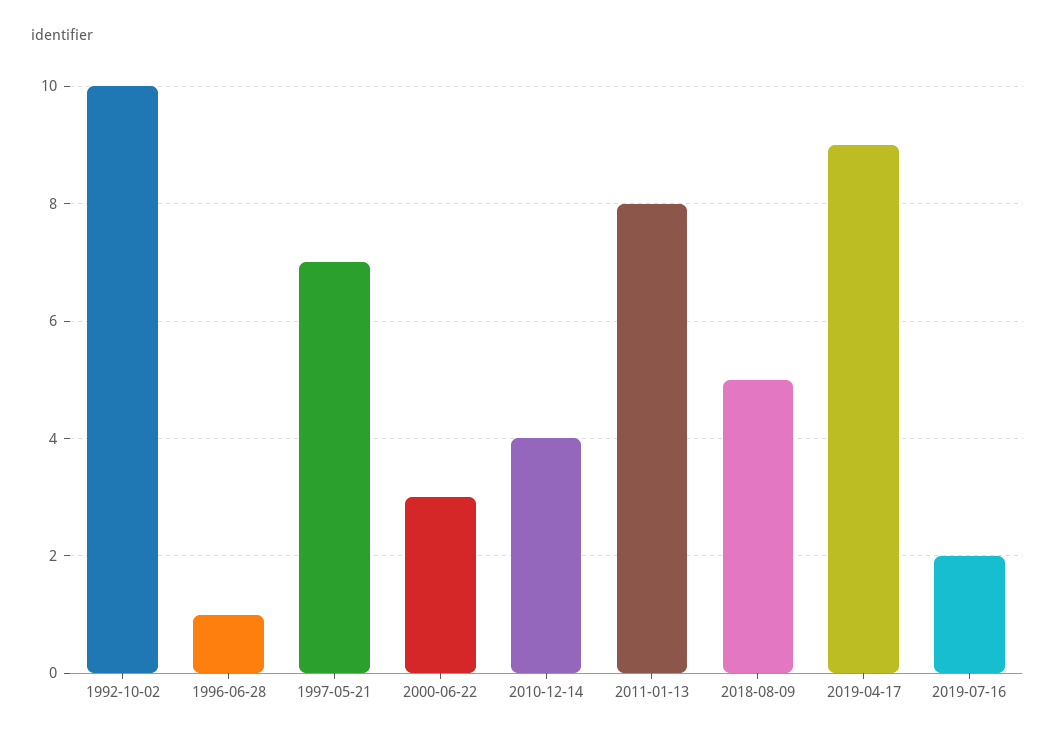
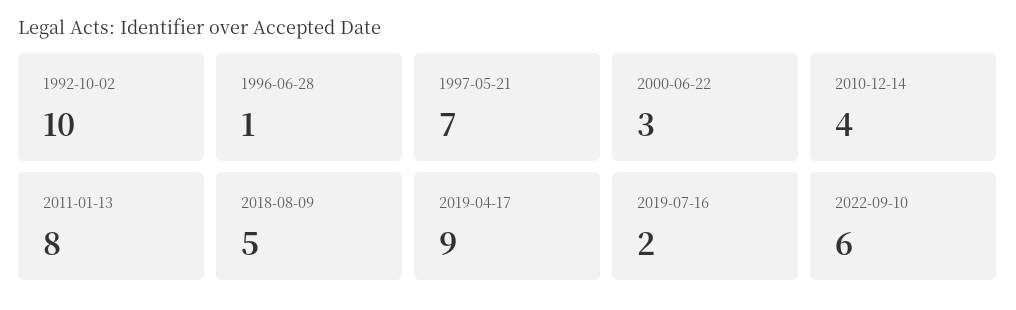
2022-09-10: none -> 6

